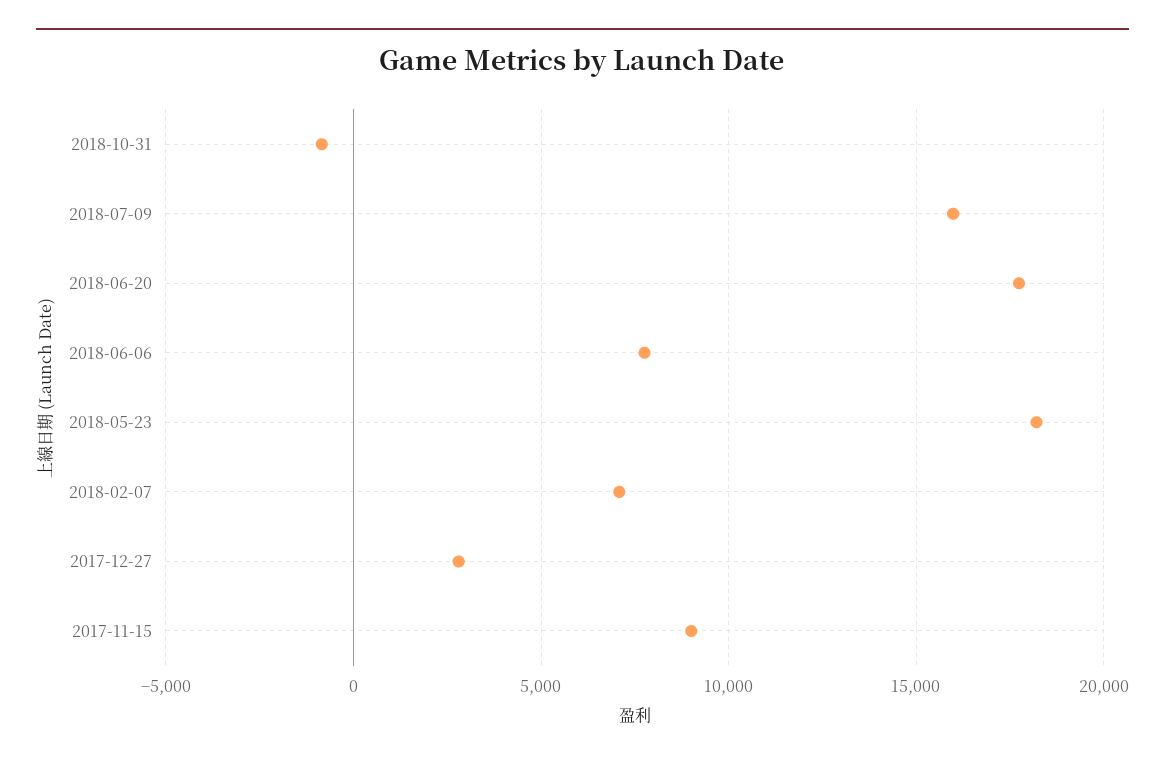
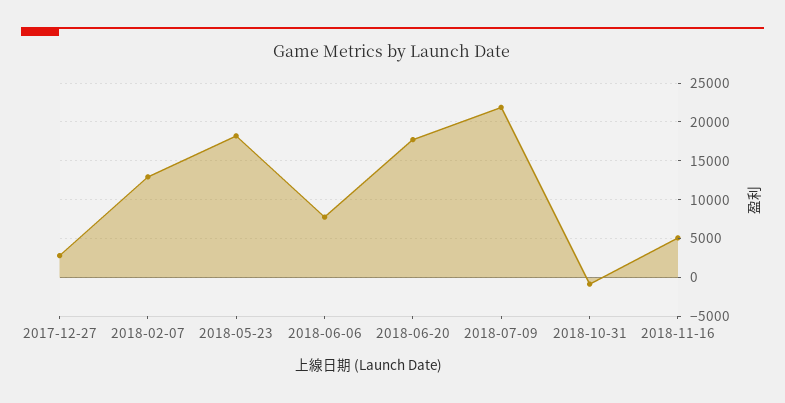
2018-07-09: 16000 -> 22000
2018-02-07: 7000 -> 13000
2017-11-15: 9000 -> none
2018-11-16: none -> 5000

